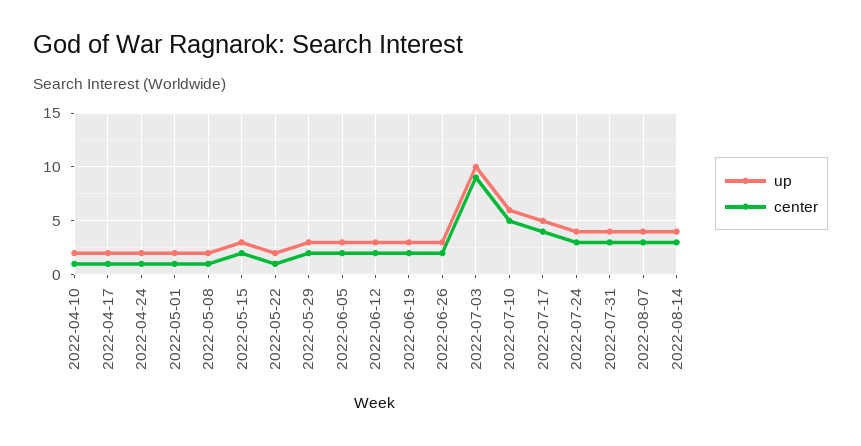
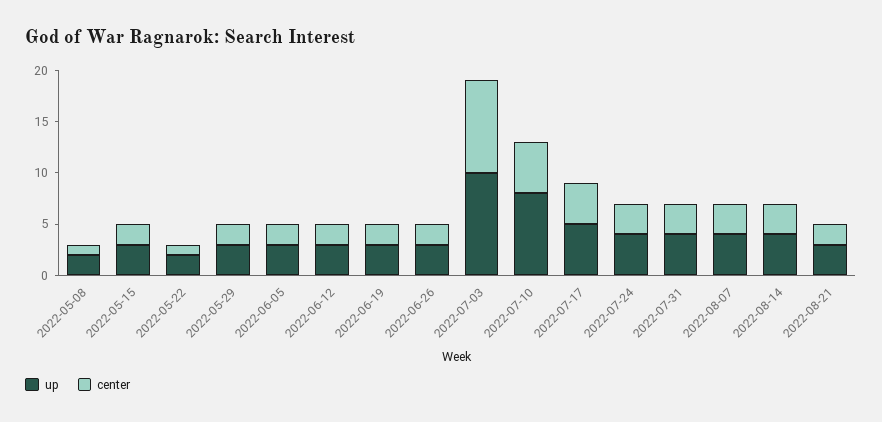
up, 2022-04-10: 2 -> none
center, 2022-04-10: 1 -> none
up, 2022-04-17: 2 -> none
center, 2022-04-17: 1 -> none
up, 2022-04-24: 2 -> none
center, 2022-04-24: 1 -> none
up, 2022-05-01: 2 -> none
center, 2022-05-01: 1 -> none
up, 2022-07-10: 6 -> 8
up, 2022-08-21: none -> 3
center, 2022-08-21: none -> 2

